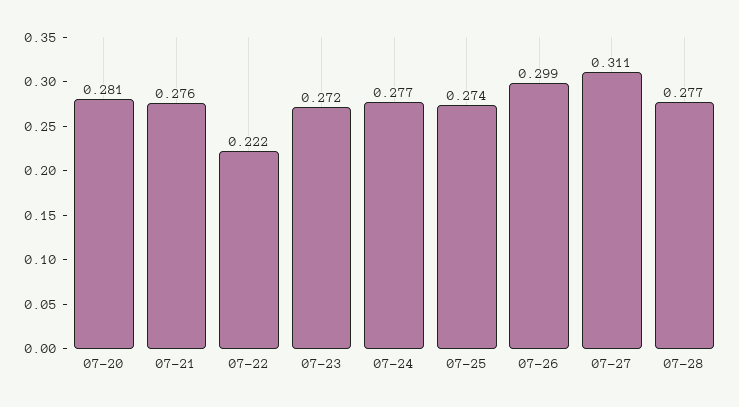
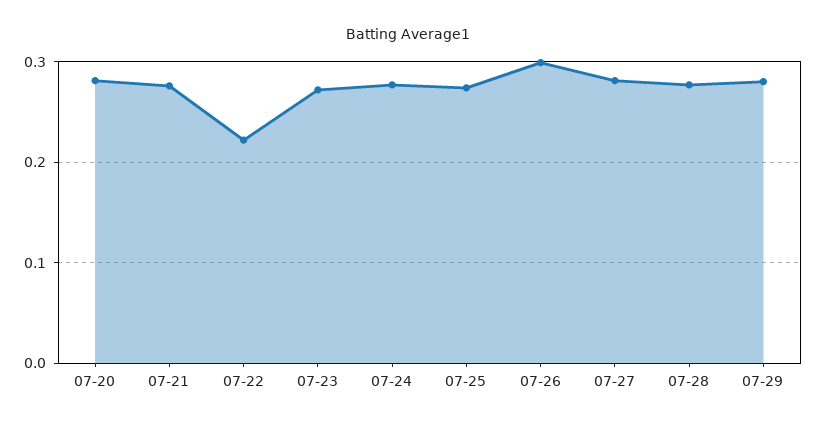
07-27: 0.311 -> 0.28
07-29: none -> 0.28

